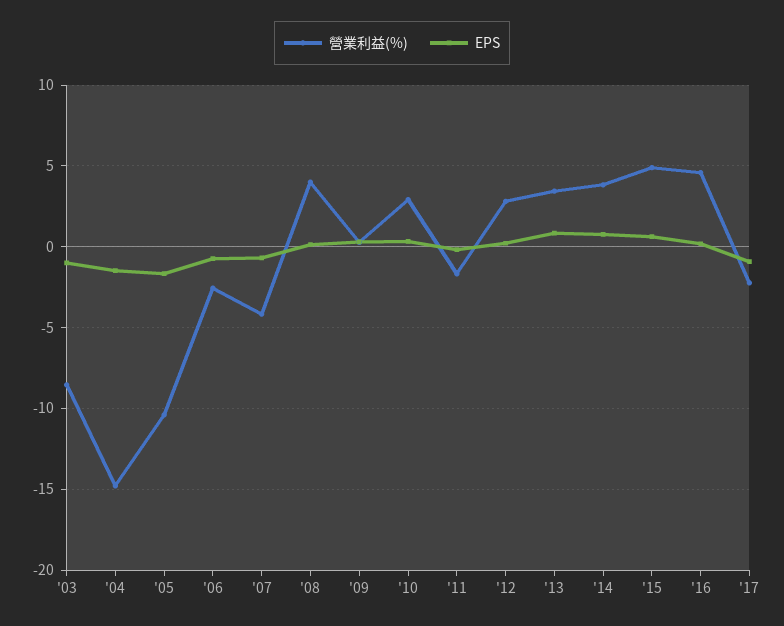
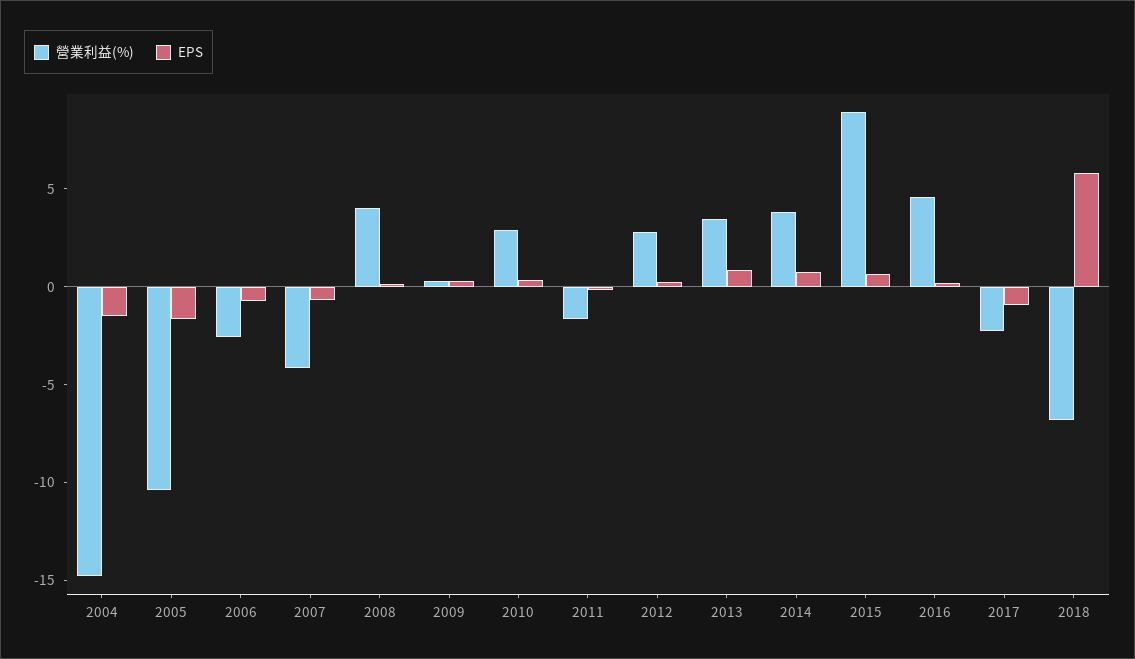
營業利益(%), '03: -8.5 -> none
EPS, '03: -1 -> none
營業利益(%), '15: 5 -> 9
營業利益(%), 2018: none -> -7
EPS, 2018: none -> 6

